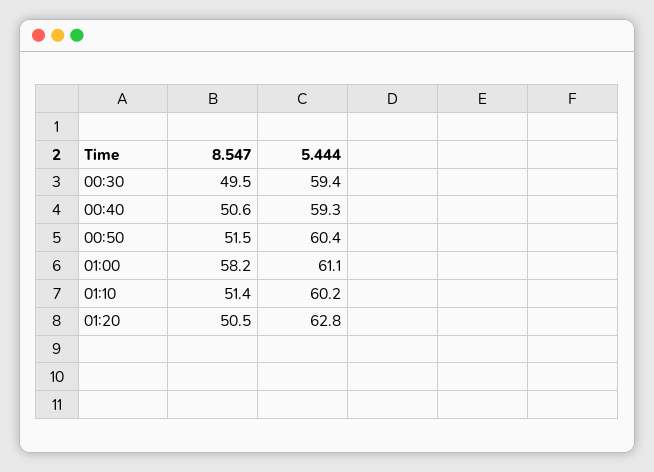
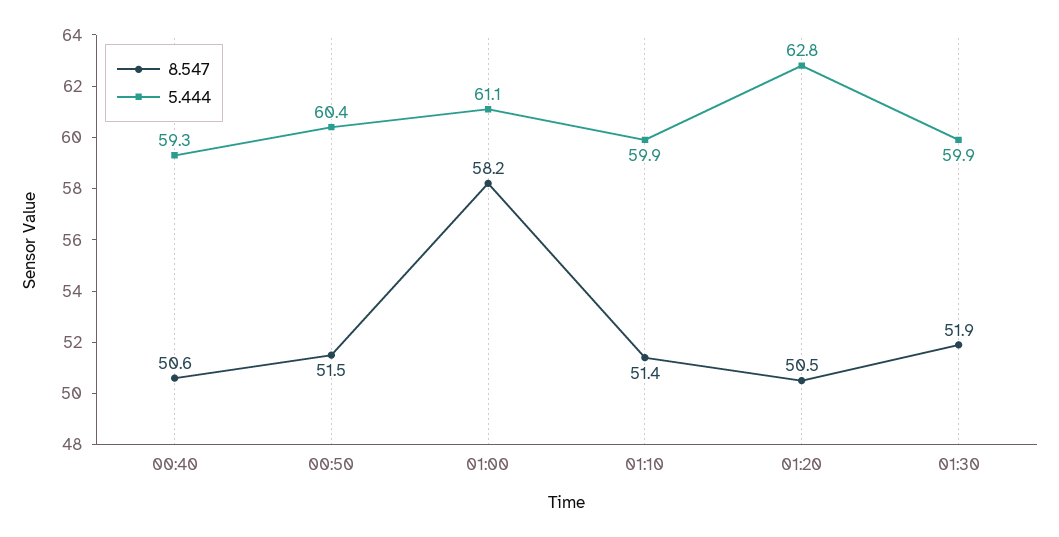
8.547, 00:30: 49.5 -> none
5.444, 00:30: 59.4 -> none
5.444, 01:10: 60.2 -> 59.9
8.547, 01:30: none -> 51.9
5.444, 01:30: none -> 59.9

